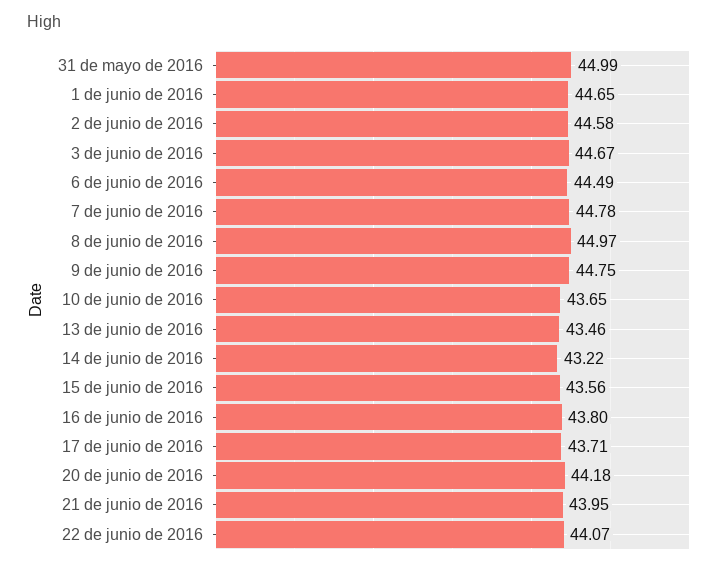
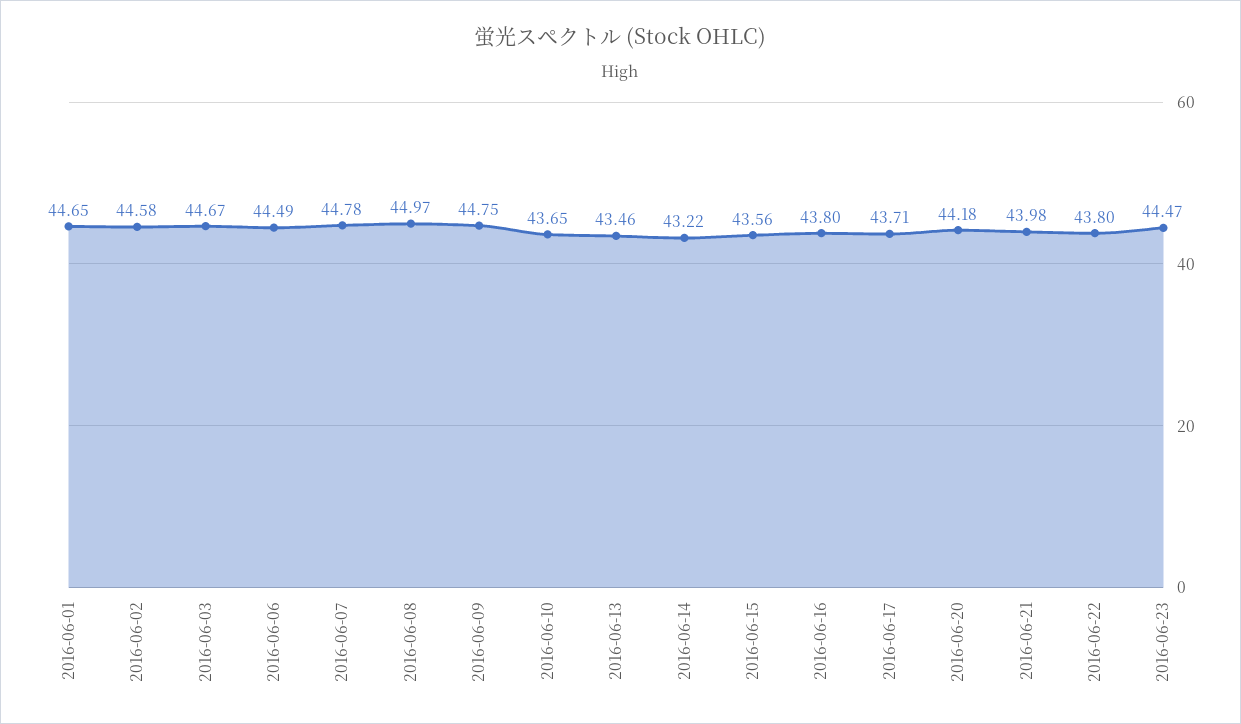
31 de mayo de 2016: 44.99 -> none
21 de junio de 2016: 43.95 -> 43.98
22 de junio de 2016: 44.07 -> 43.8
2016-06-23: none -> 44.47

